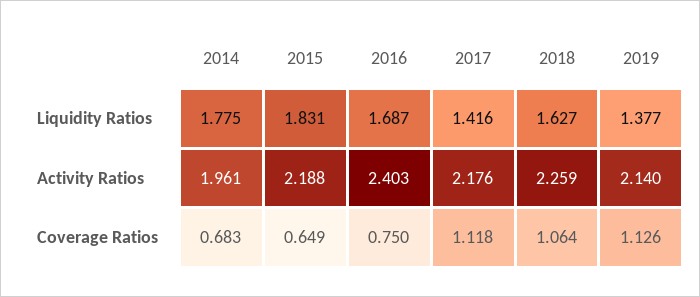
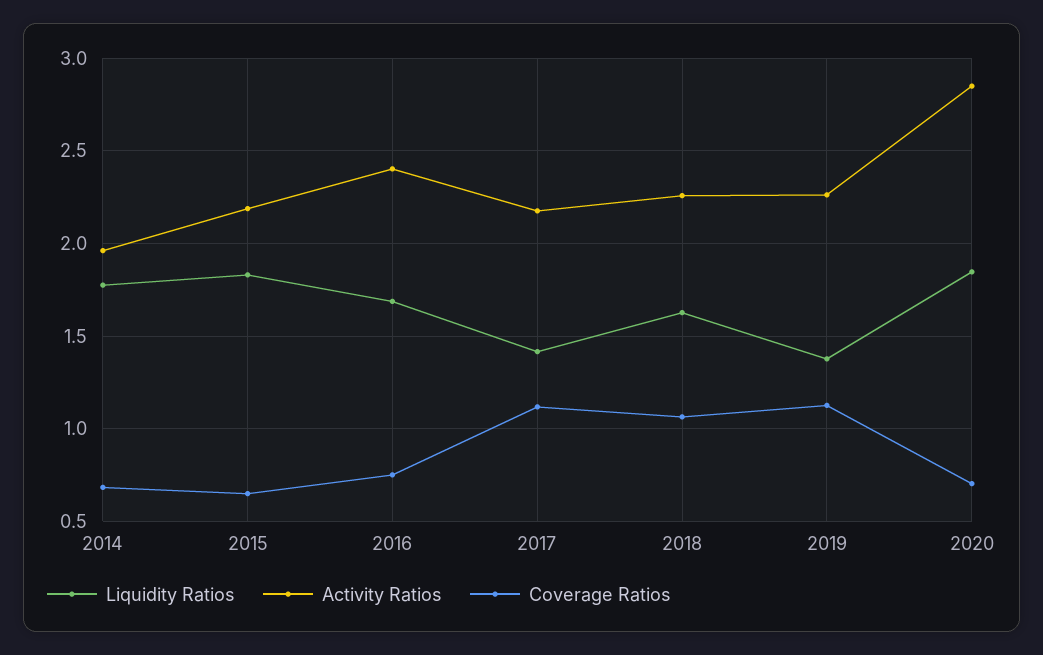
Activity Ratios, 2019: 2.14 -> 2.25
Liquidity Ratios, 2020: none -> 1.85
Activity Ratios, 2020: none -> 2.85
Coverage Ratios, 2020: none -> 0.7

